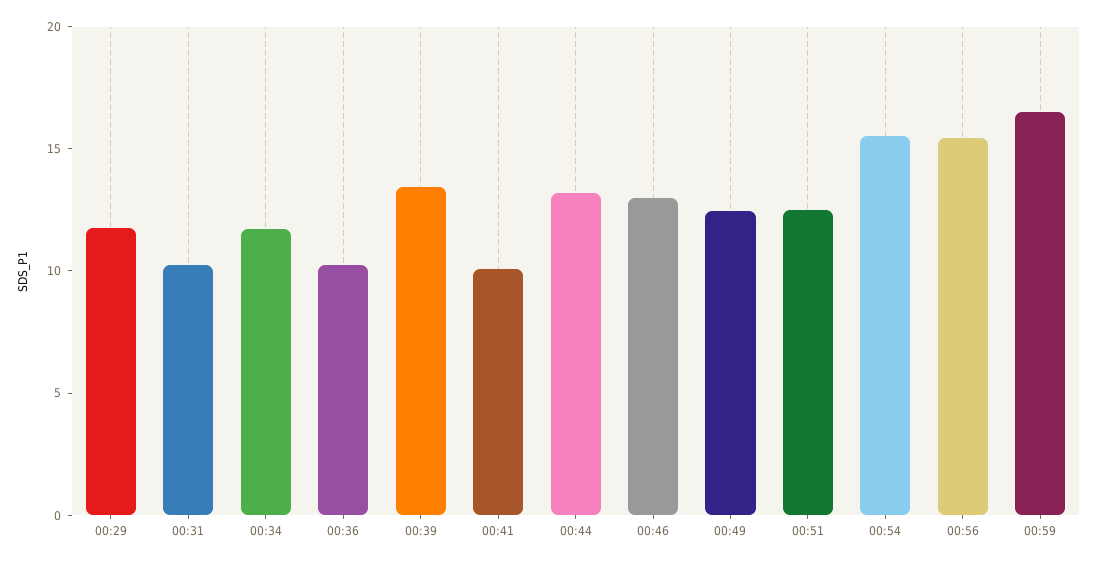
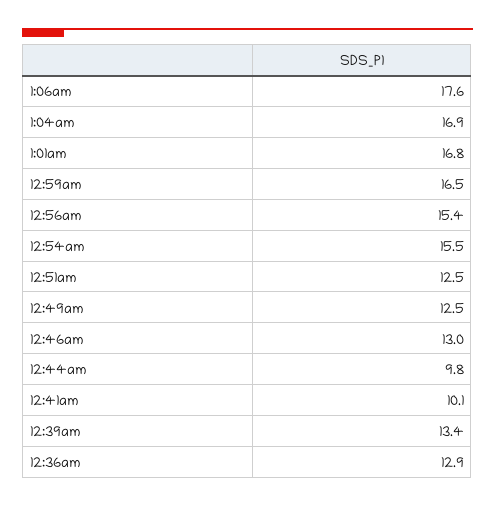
00:29: 12 -> none
00:31: 10 -> none
00:34: 12 -> none
00:36: 10 -> 12.9
00:44: 13 -> 9.8
1:06am: none -> 17.6
1:04am: none -> 16.9
1:01am: none -> 16.8

